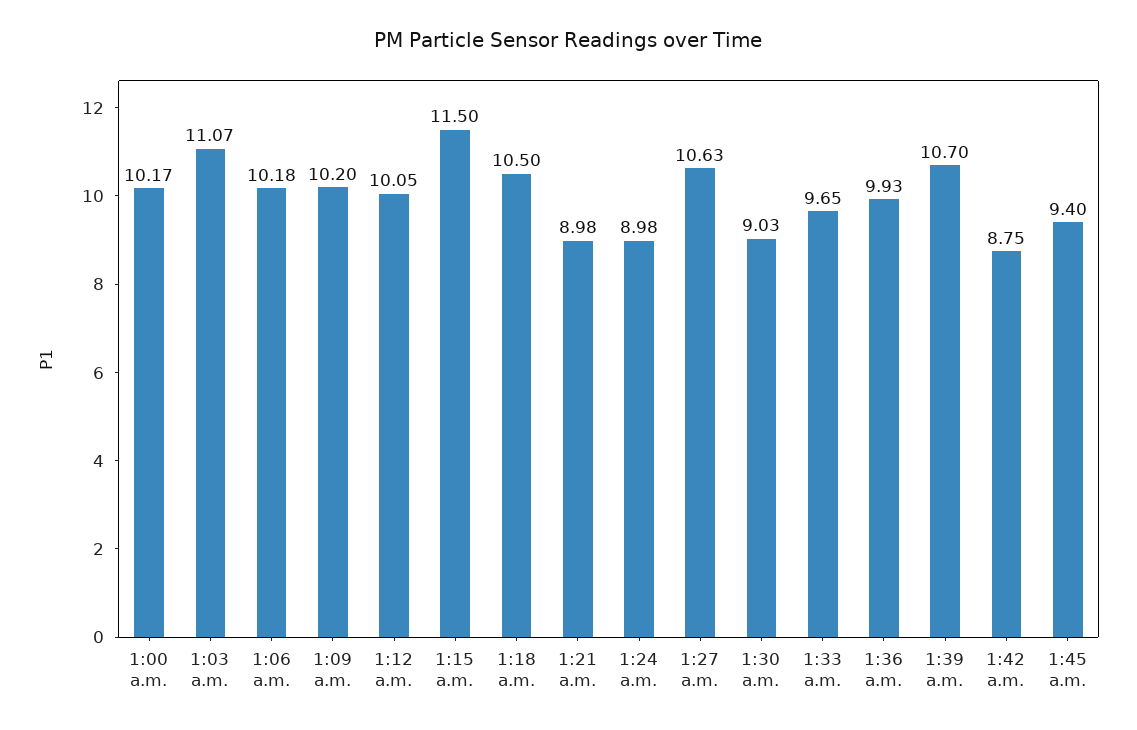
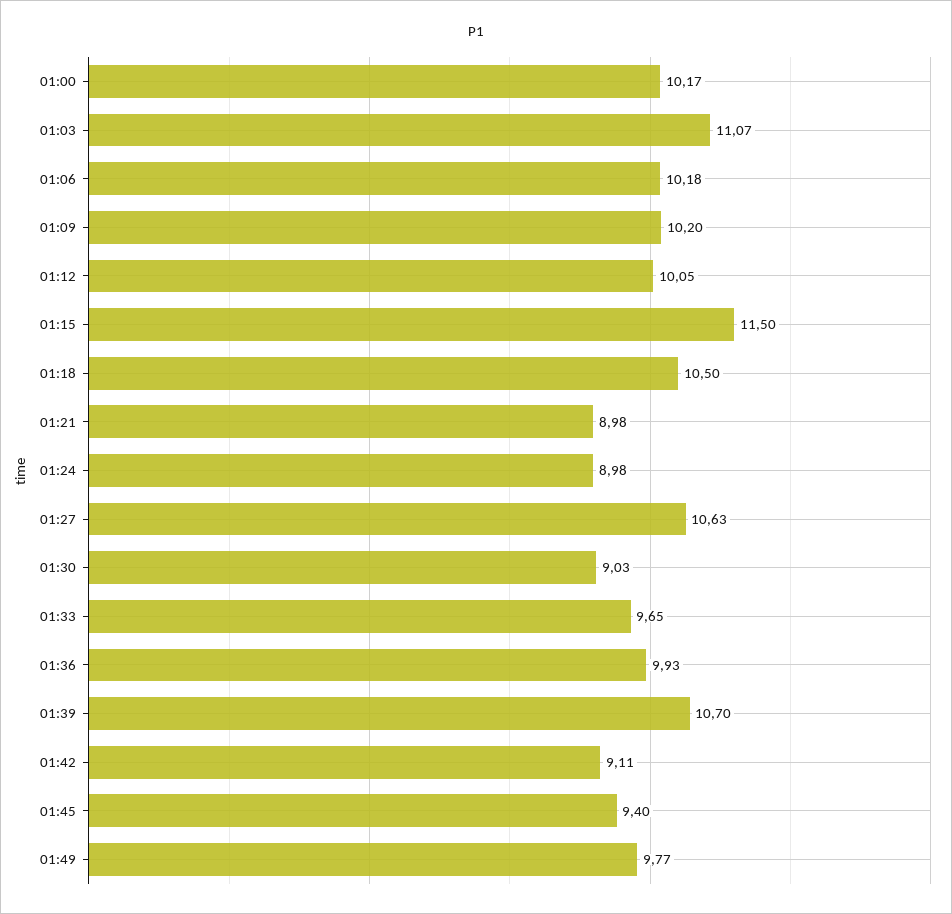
1:42 a.m.: 8.75 -> 9.11
01:49: none -> 9.77

